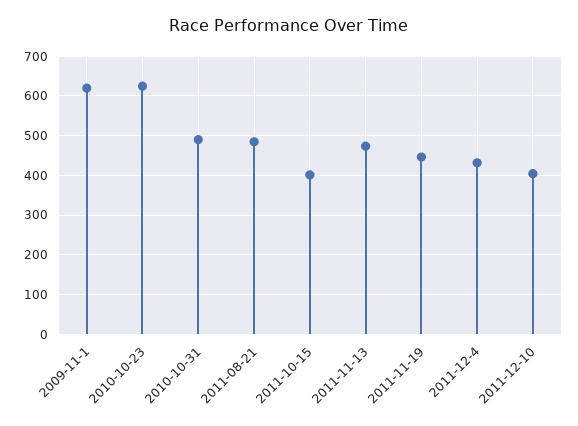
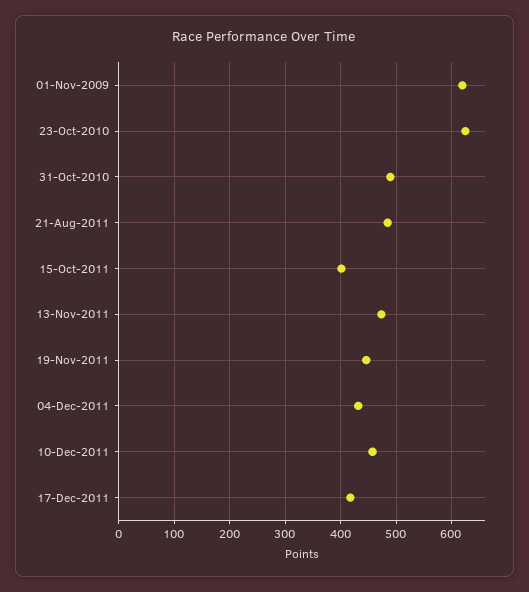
2011-12-10: 400 -> 460
17-Dec-2011: none -> 420

